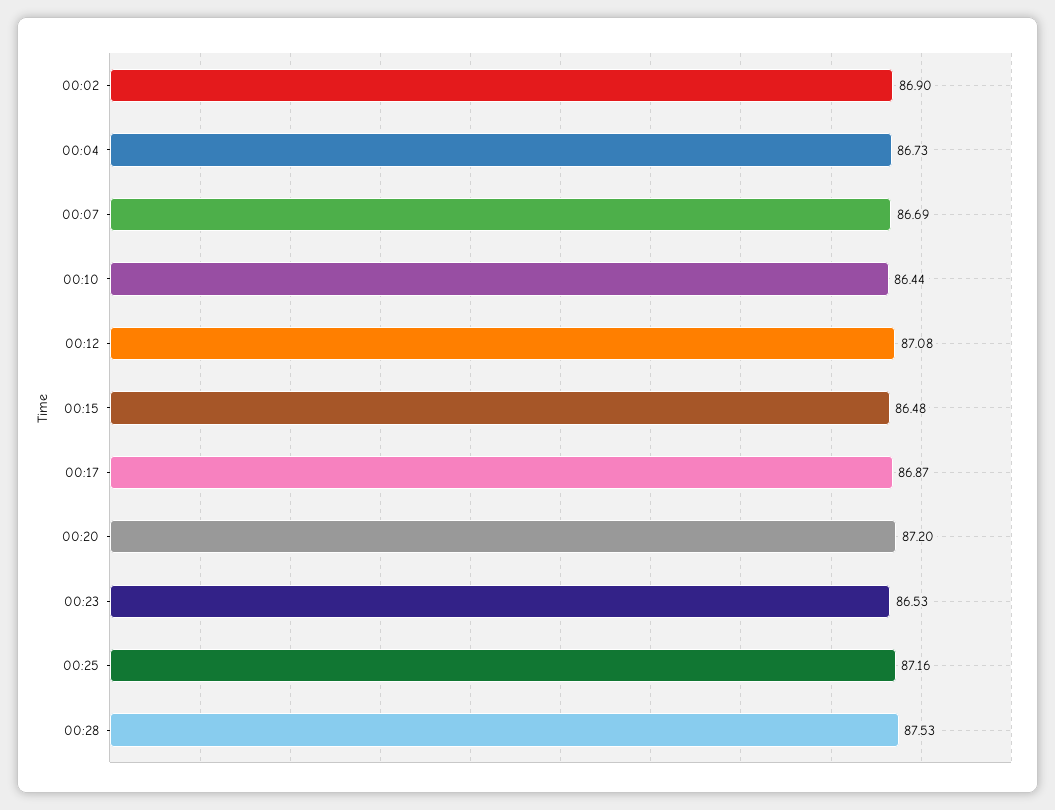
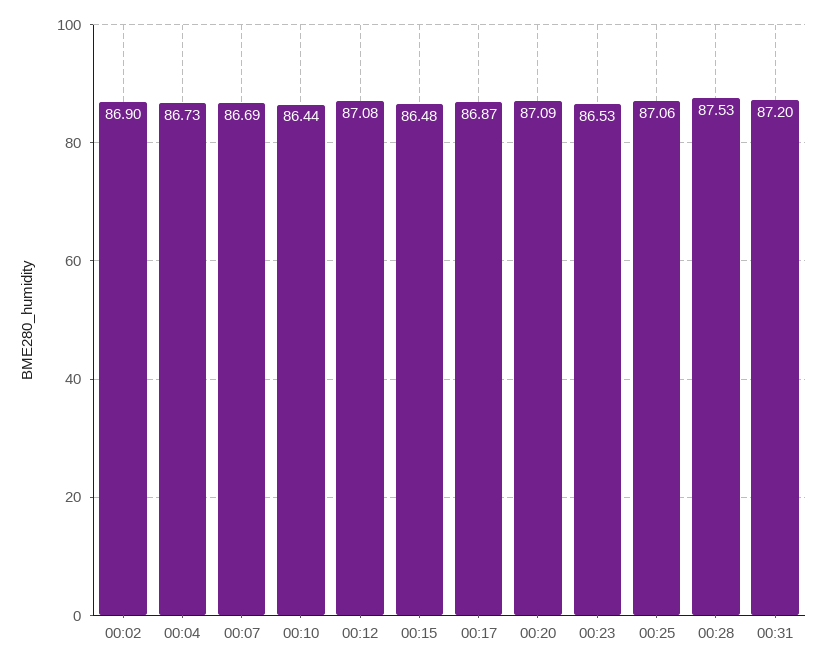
00:20: 87.2 -> 87.09
00:25: 87.16 -> 87.06
00:31: none -> 87.2

